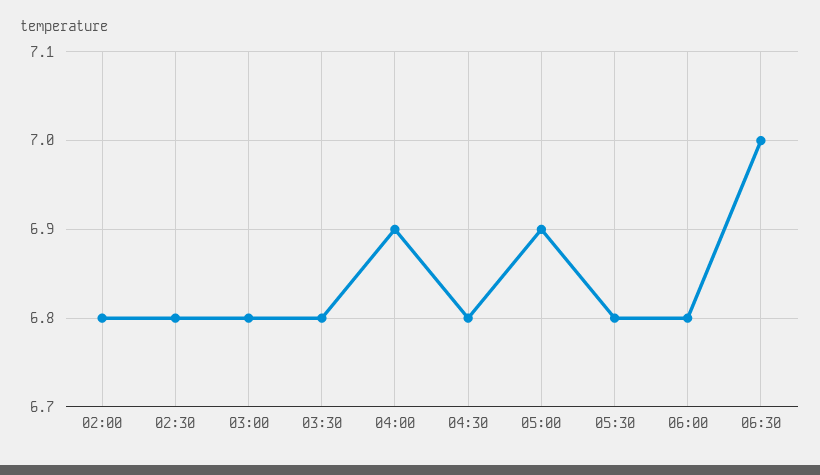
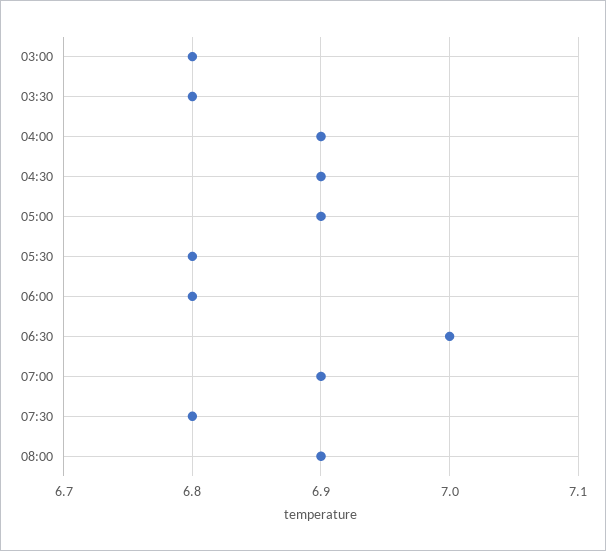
02:00: 6.8 -> none
02:30: 6.8 -> none
04:30: 6.8 -> 6.9
07:00: none -> 6.9
07:30: none -> 6.8
08:00: none -> 6.9

